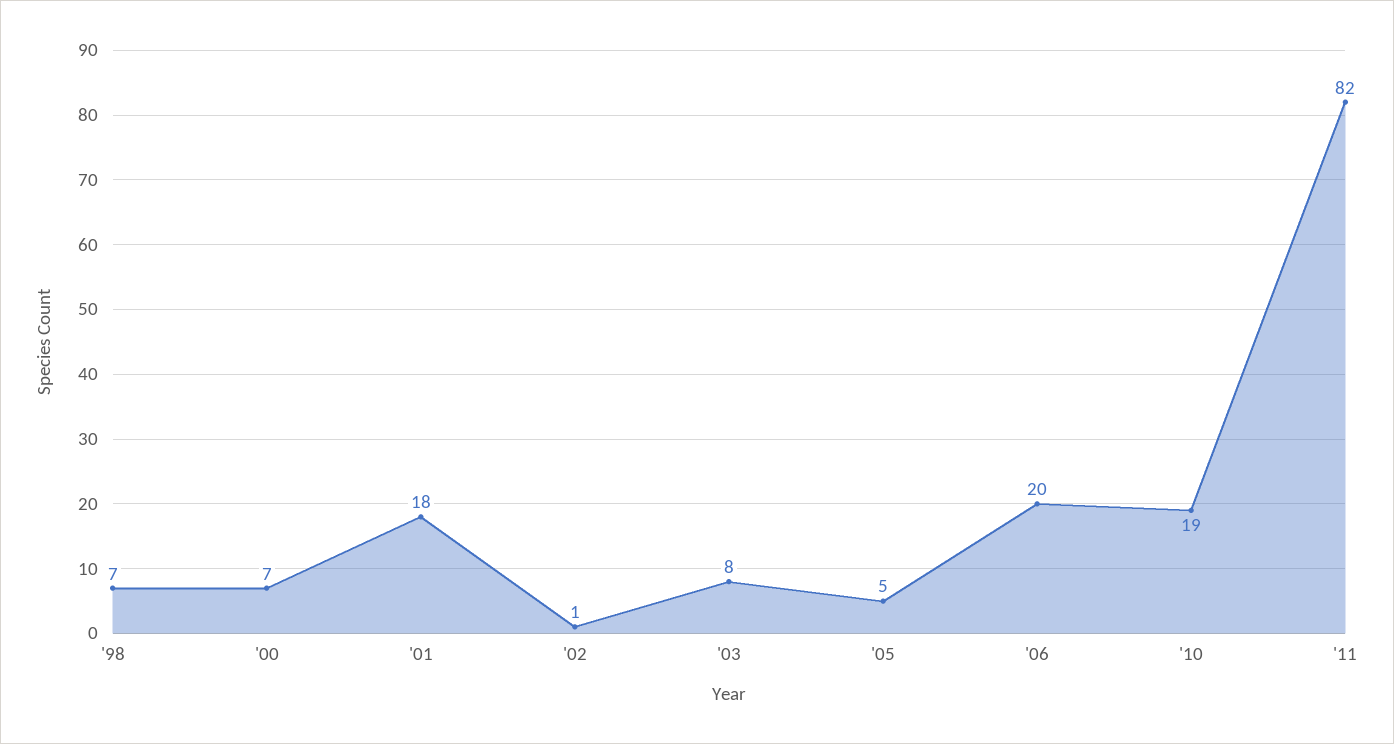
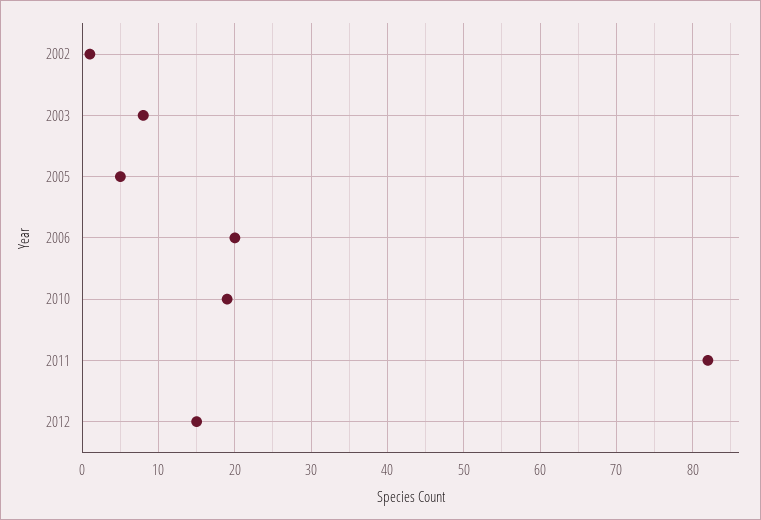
'98: 7 -> none
'00: 7 -> none
'01: 18 -> none
2012: none -> 15

